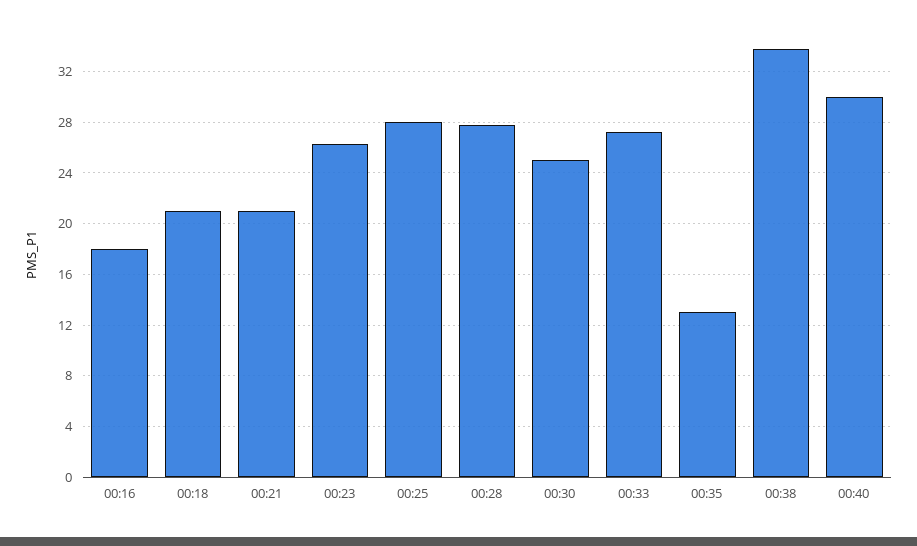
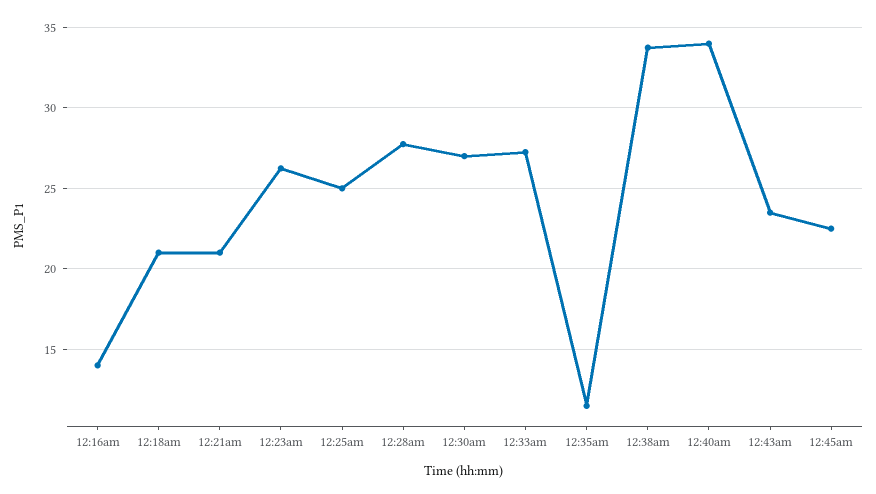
00:16: 18 -> 14
00:25: 28 -> 25
00:30: 25 -> 27
00:35: 13 -> 11.5
00:40: 30 -> 34
12:43am: none -> 23.5
12:45am: none -> 22.5

